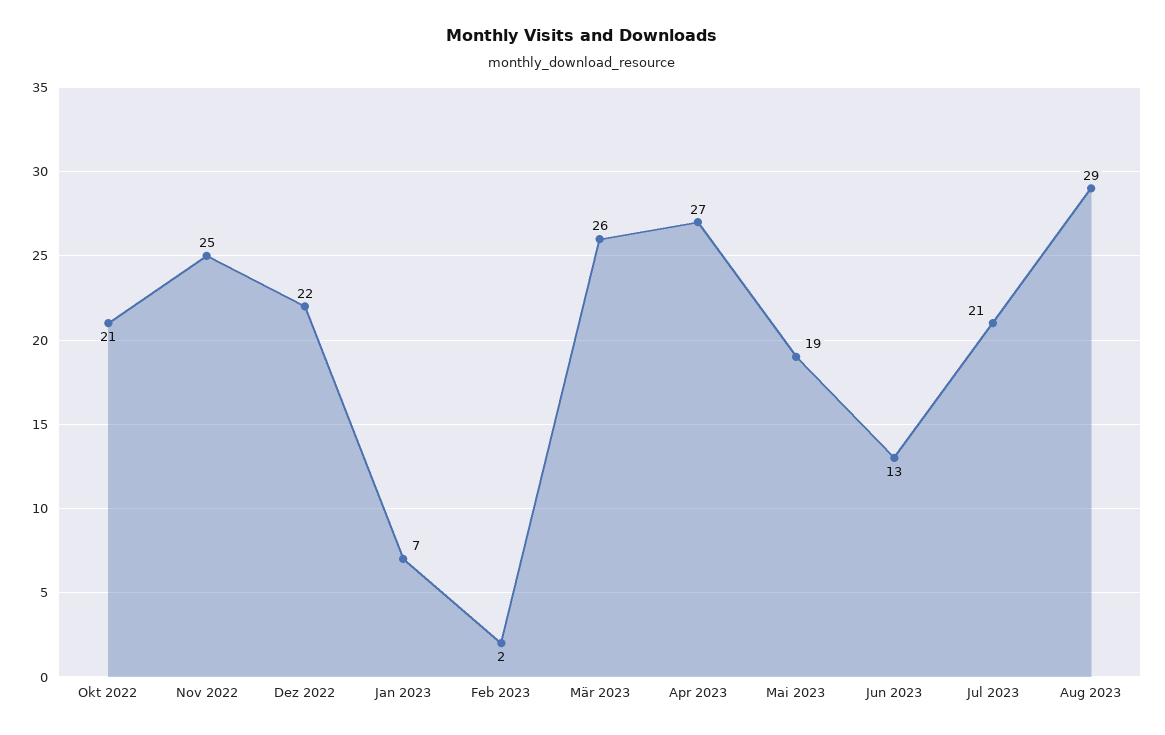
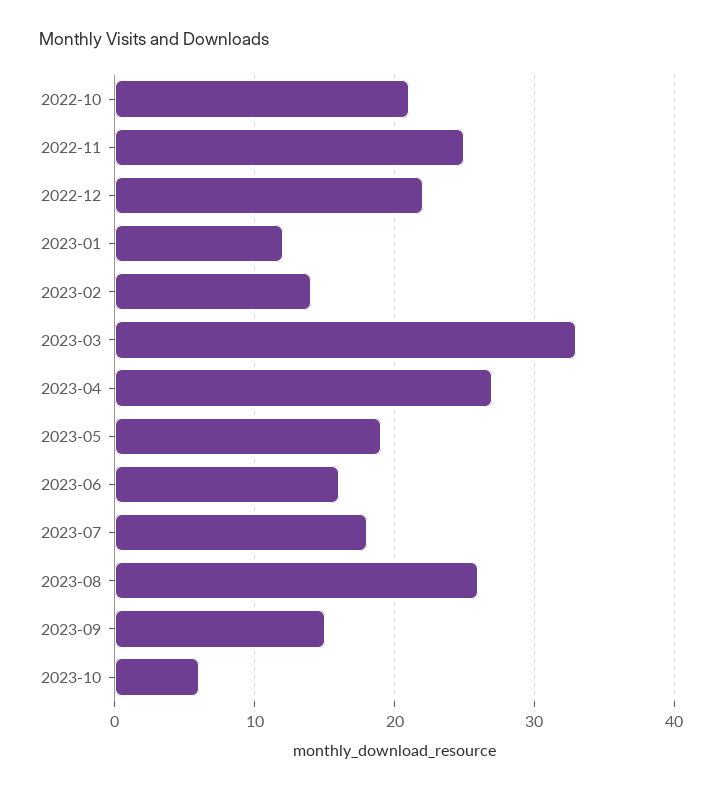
Jan 2023: 7 -> 12
Feb 2023: 2 -> 14
Mär 2023: 26 -> 33
Jun 2023: 13 -> 16
Jul 2023: 21 -> 18
Aug 2023: 29 -> 26
2023-09: none -> 15
2023-10: none -> 6

